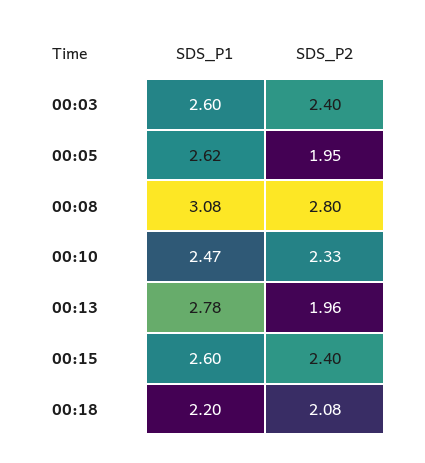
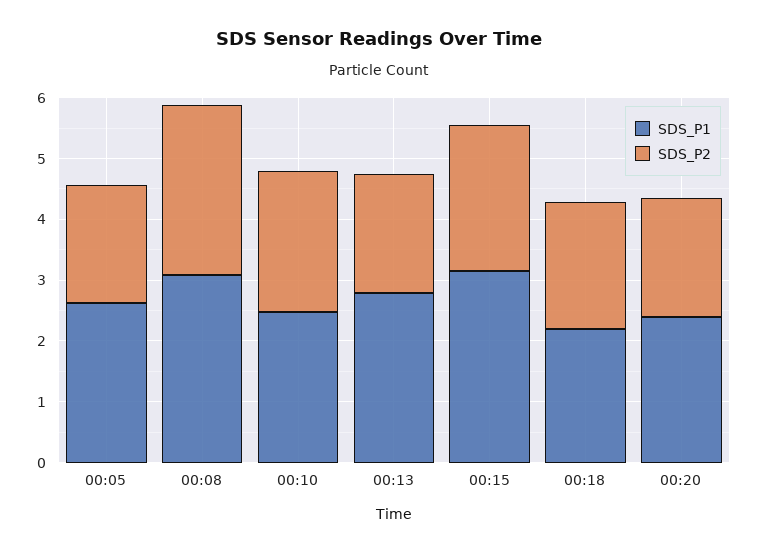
SDS_P1, 00:03: 2.6 -> none
SDS_P2, 00:03: 2.4 -> none
SDS_P1, 00:15: 2.6 -> 3.2
SDS_P1, 00:20: none -> 2.4
SDS_P2, 00:20: none -> 2

